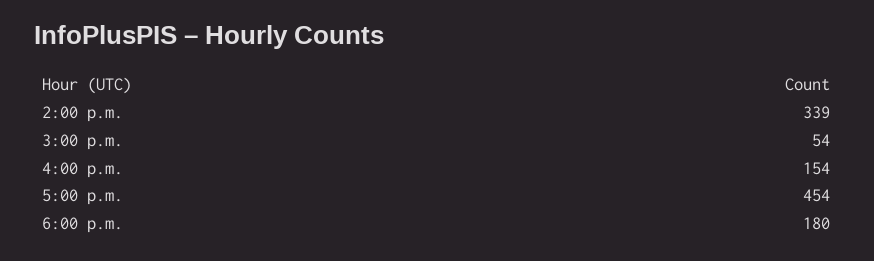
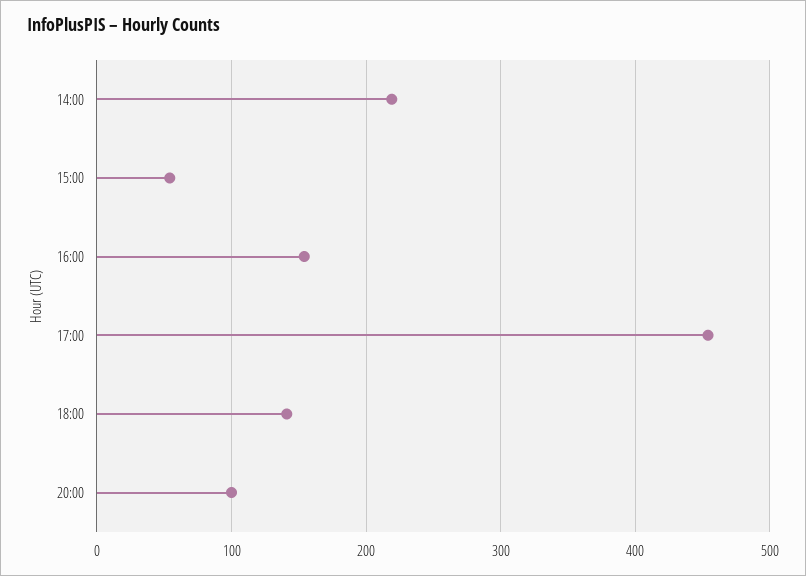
2:00 p.m.: 339 -> 220
6:00 p.m.: 180 -> 140
20:00: none -> 100

